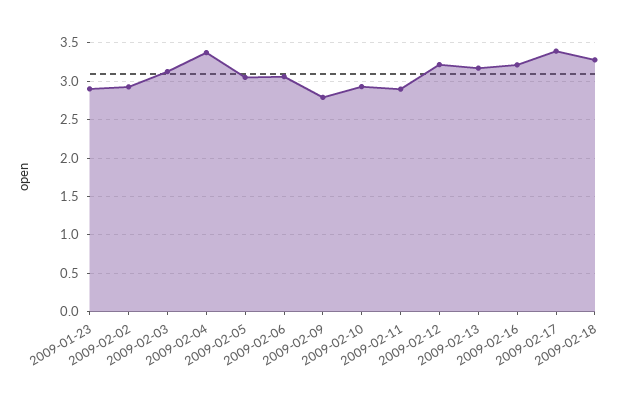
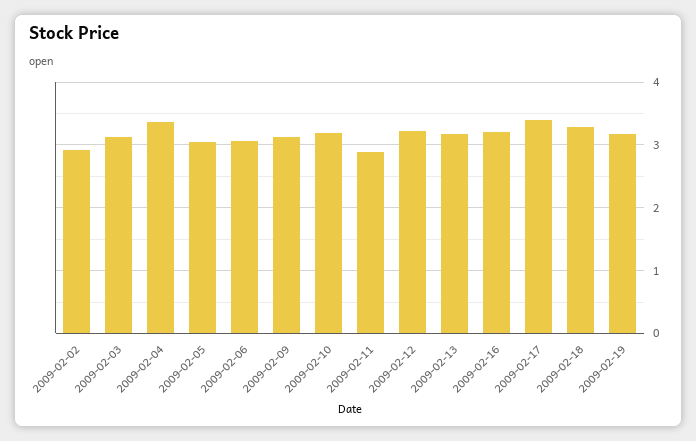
2009-01-23: 2.9 -> none
2009-02-09: 2.8 -> 3.1
2009-02-10: 2.9 -> 3.2
2009-02-19: none -> 3.2

